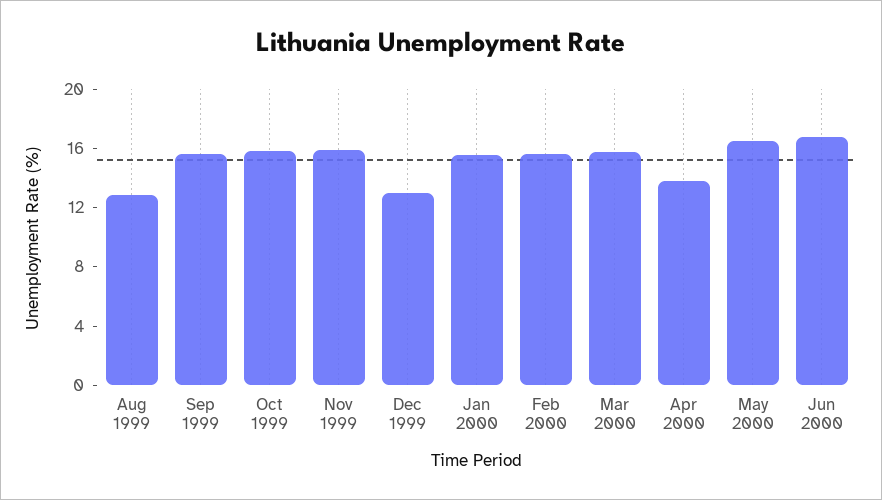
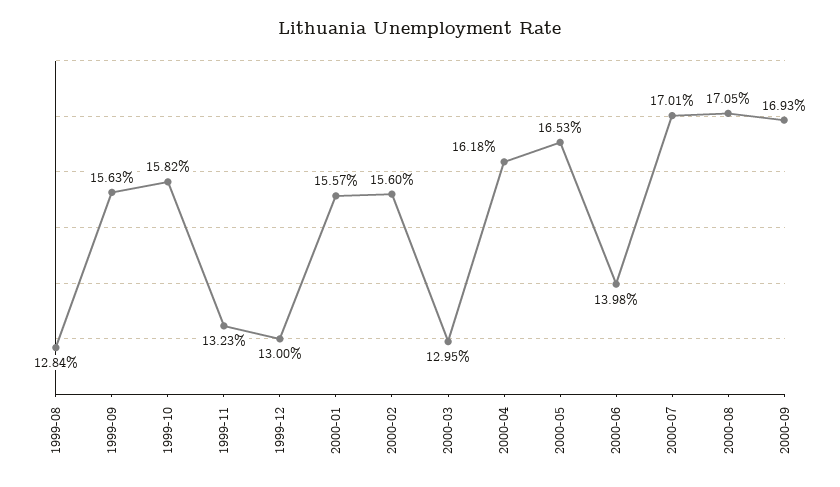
Nov 1999: 16 -> 13.23
Mar 2000: 16 -> 12.95
Apr 2000: 14 -> 16.18
Jun 2000: 17 -> 13.98
2000-07: none -> 17.01
2000-08: none -> 17.05
2000-09: none -> 16.93

